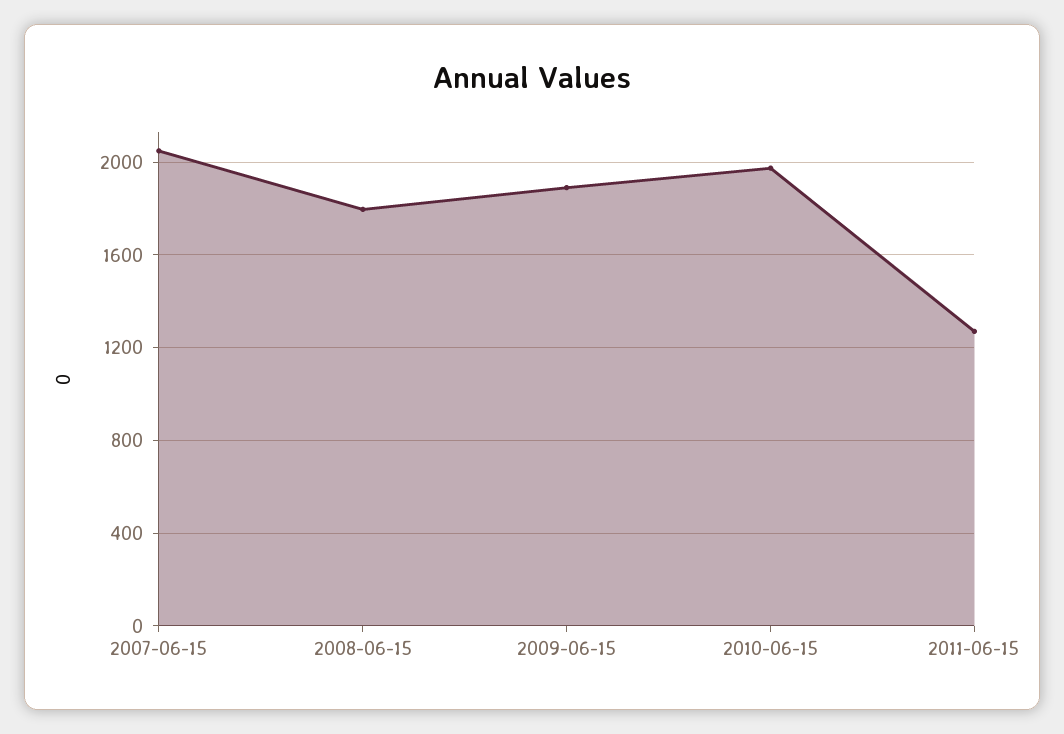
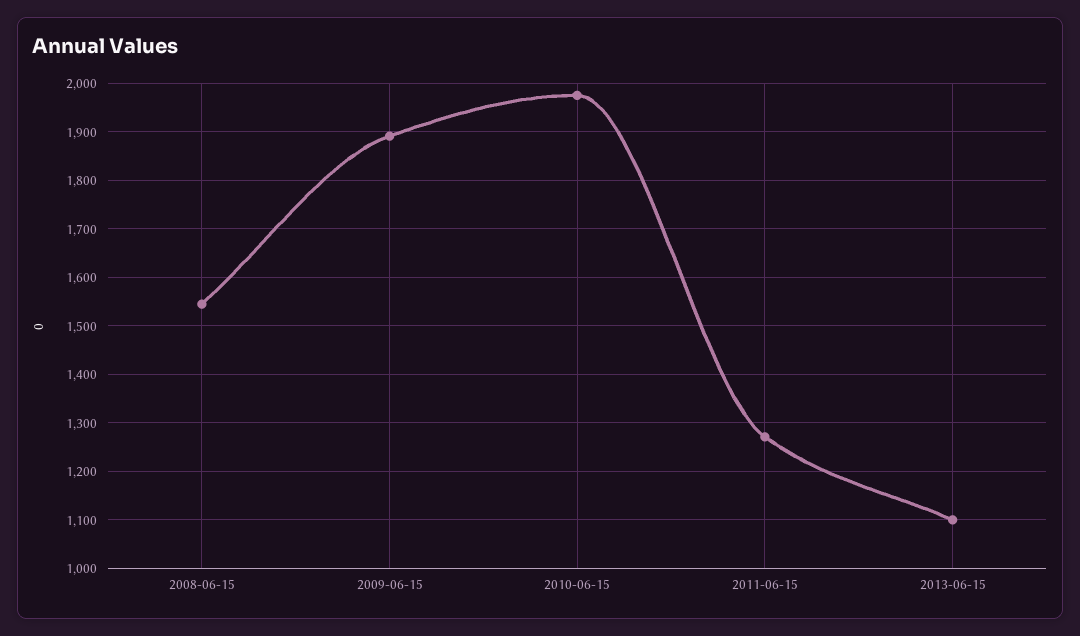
2007-06-15: 2050 -> none
2008-06-15: 1800 -> 1540
2013-06-15: none -> 1100

